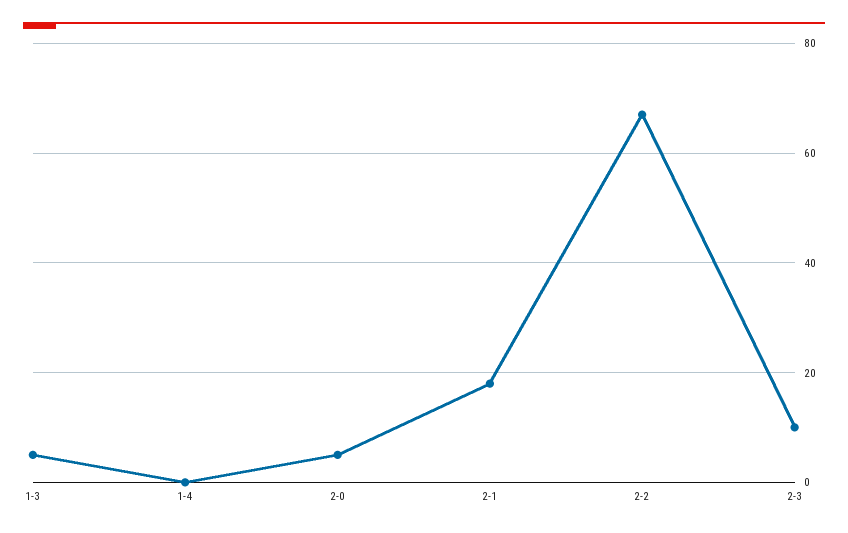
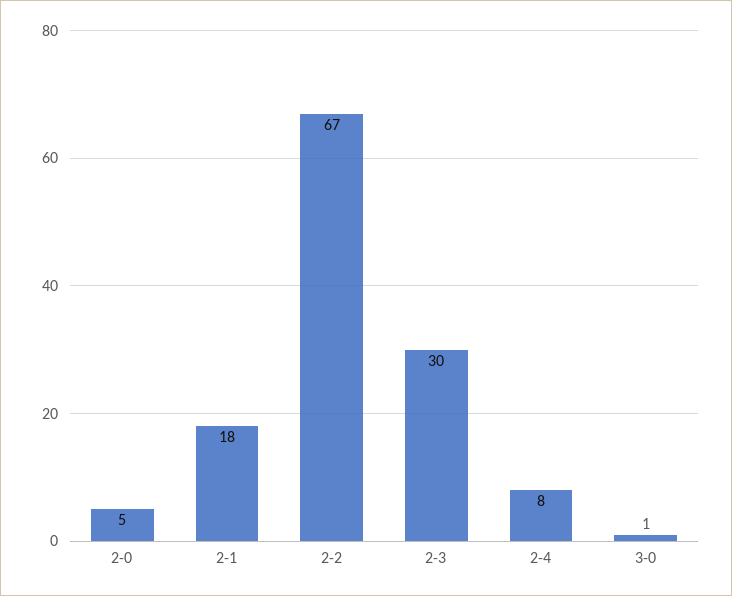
1-3: 5 -> none
1-4: 0 -> none
2-3: 10 -> 30
2-4: none -> 8
3-0: none -> 1

